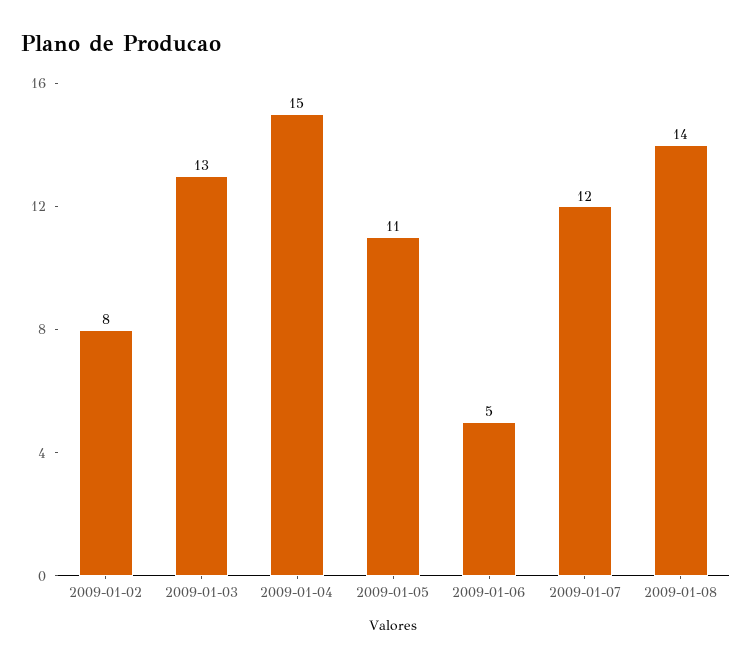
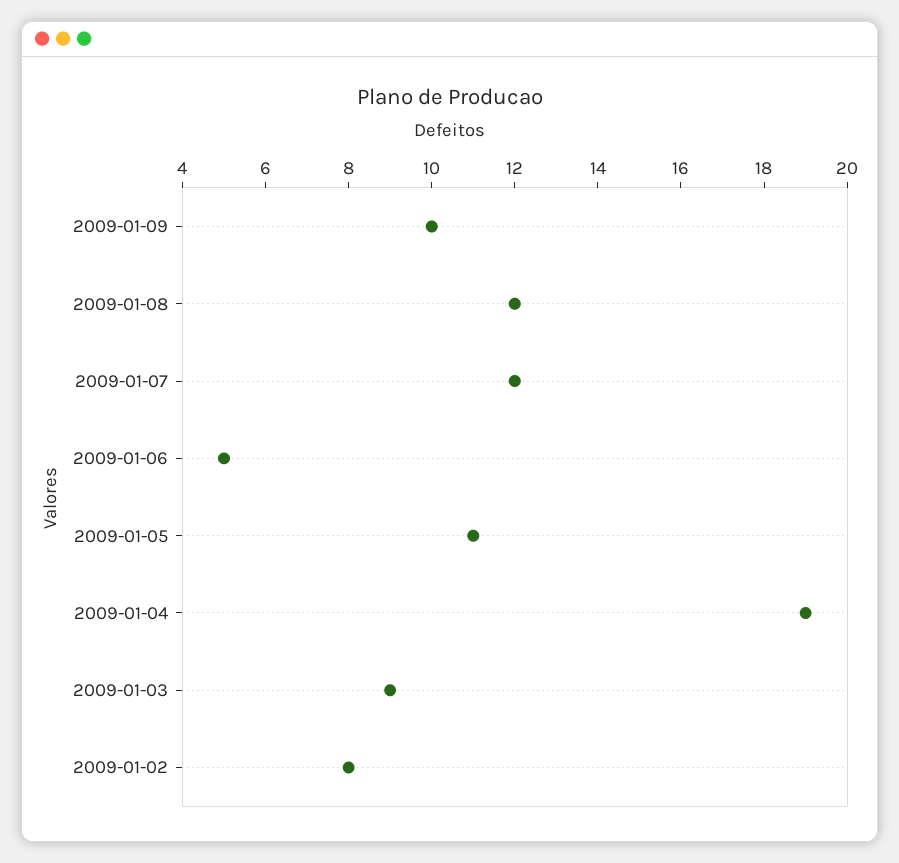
2009-01-03: 13 -> 9
2009-01-04: 15 -> 19
2009-01-08: 14 -> 12
2009-01-09: none -> 10

